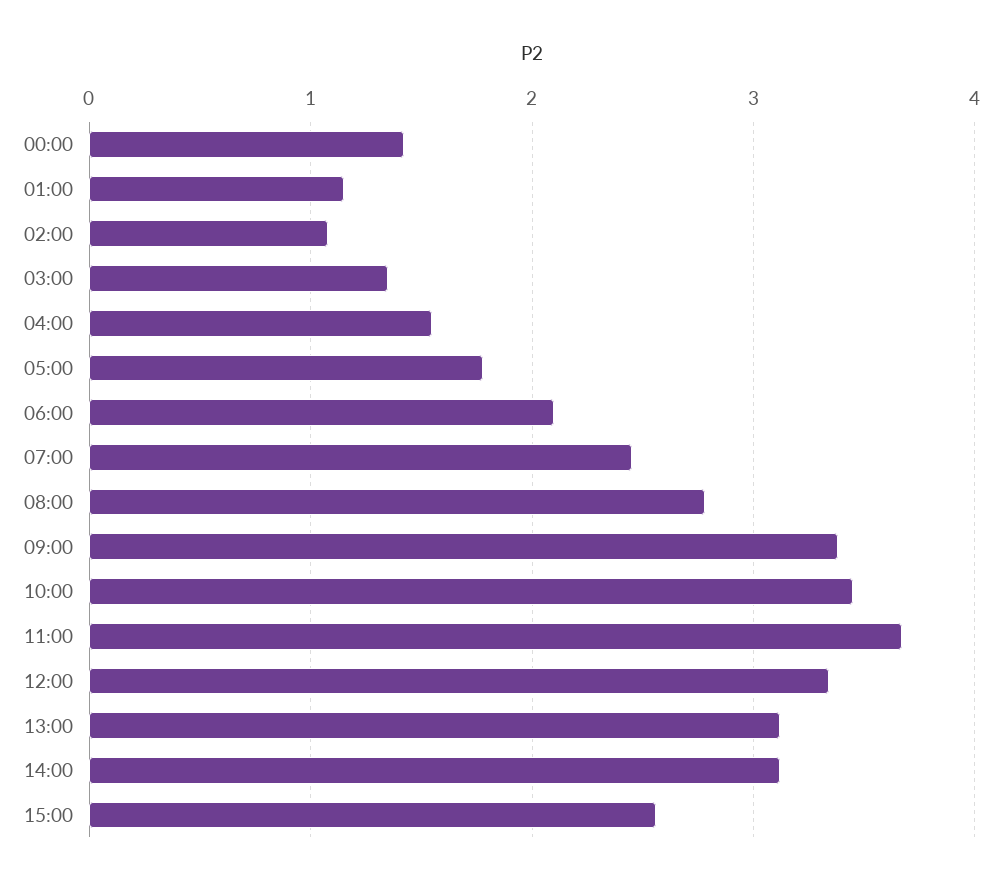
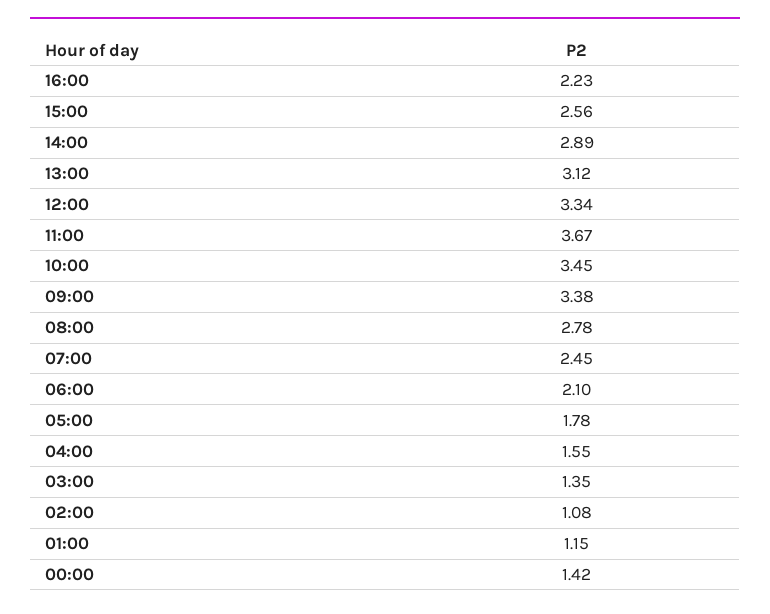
14:00: 3.1 -> 2.89
16:00: none -> 2.23

